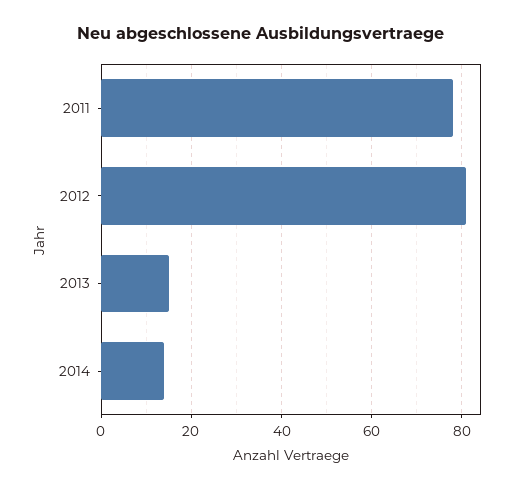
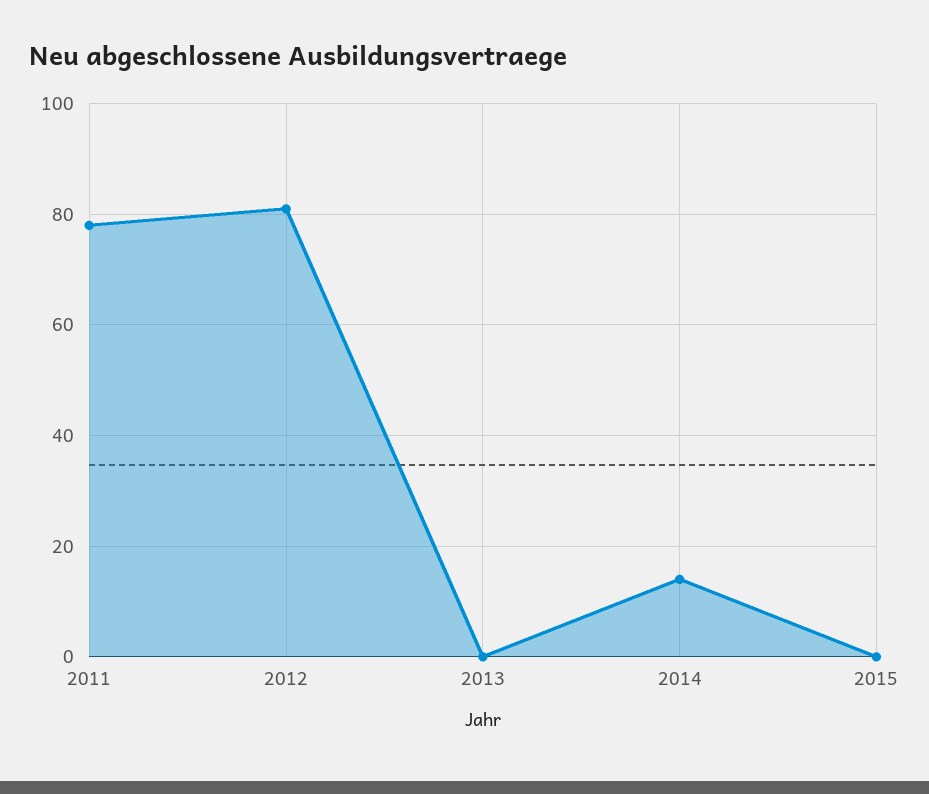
2013: 15 -> 0
2015: none -> 0

